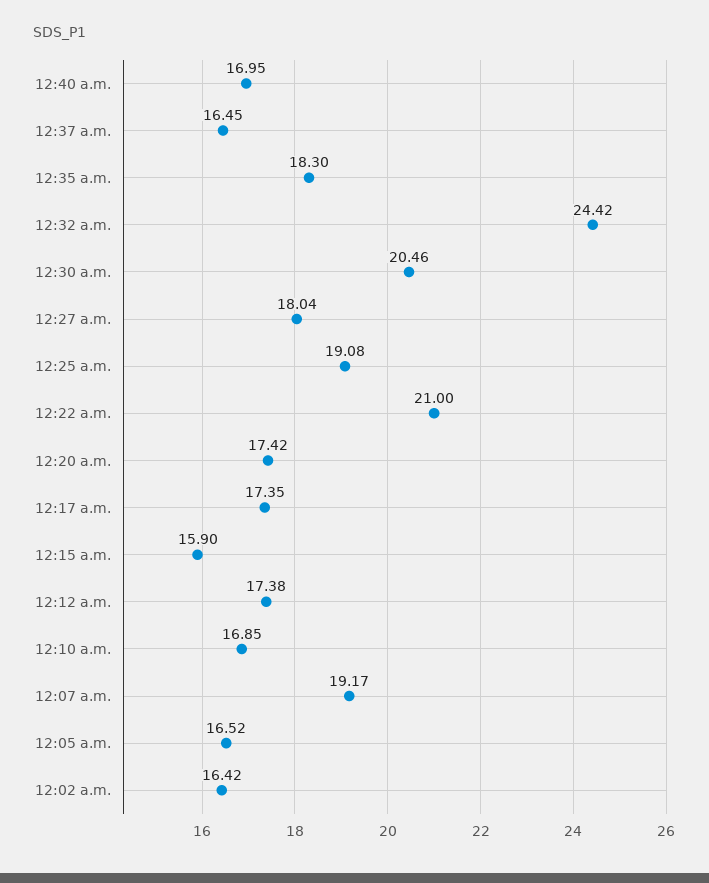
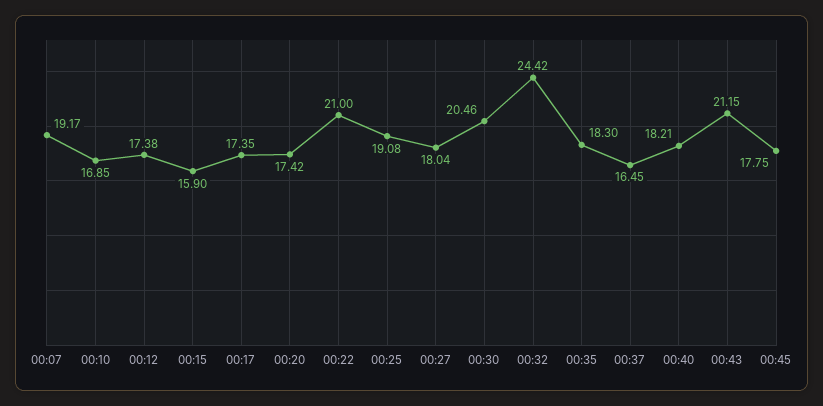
12:40 a.m.: 16.95 -> 18.21
12:05 a.m.: 16.52 -> none
12:02 a.m.: 16.42 -> none
00:43: none -> 21.15
00:45: none -> 17.75

